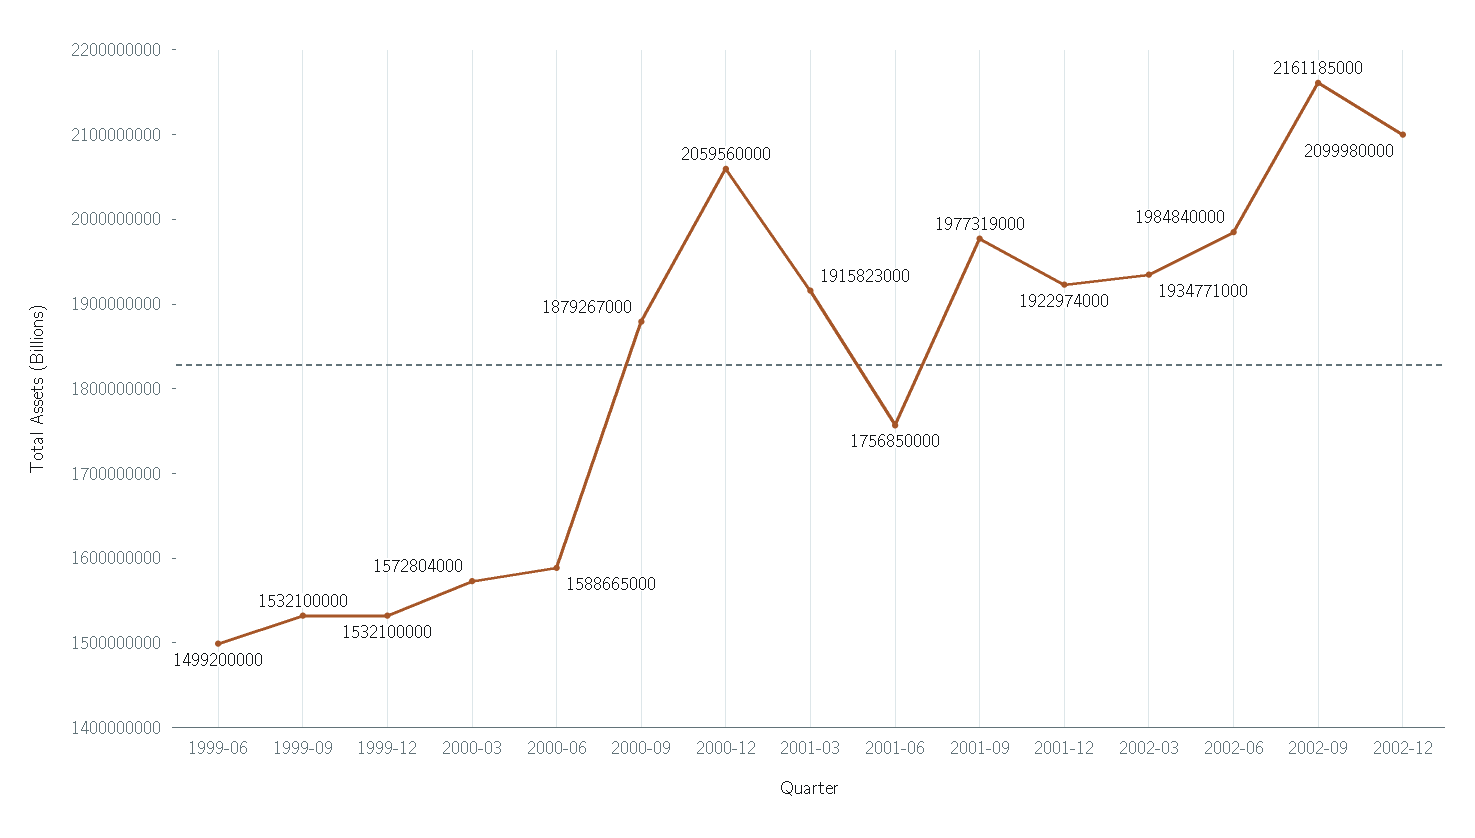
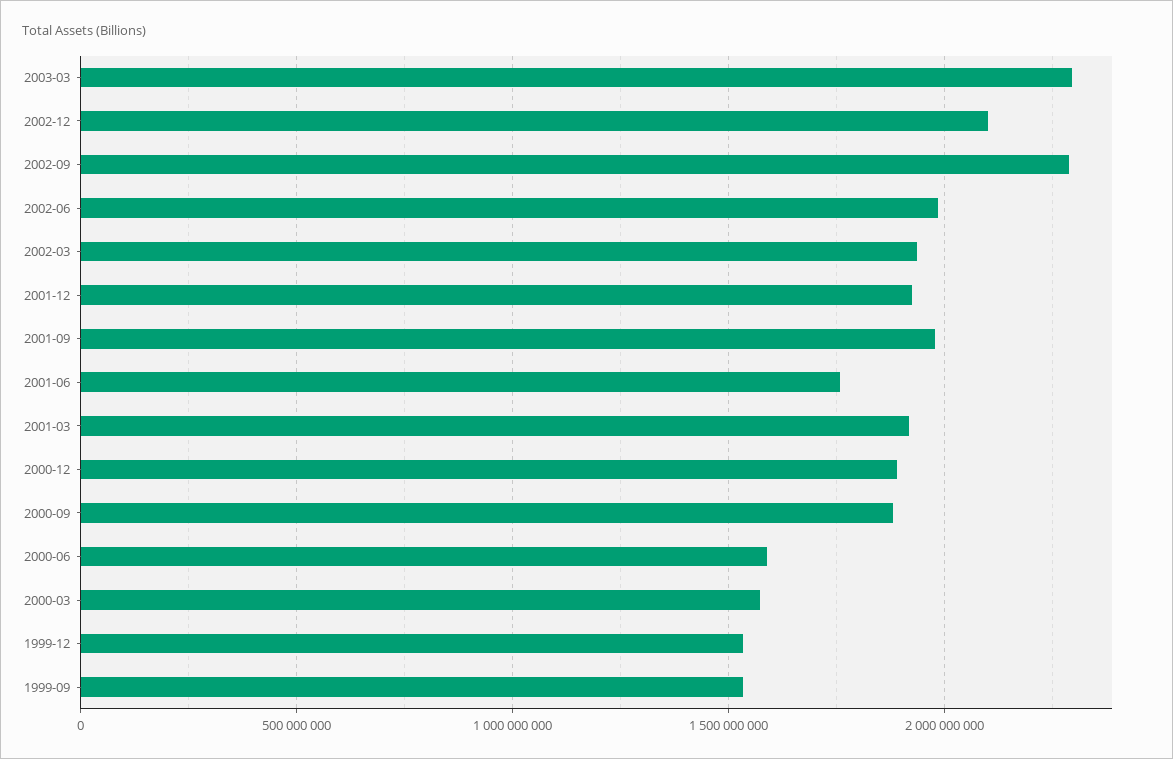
1999-06: 1499200000 -> none
2000-12: 2059560000 -> 1900000000
2002-09: 2161185000 -> 2300000000
2003-03: none -> 2300000000

